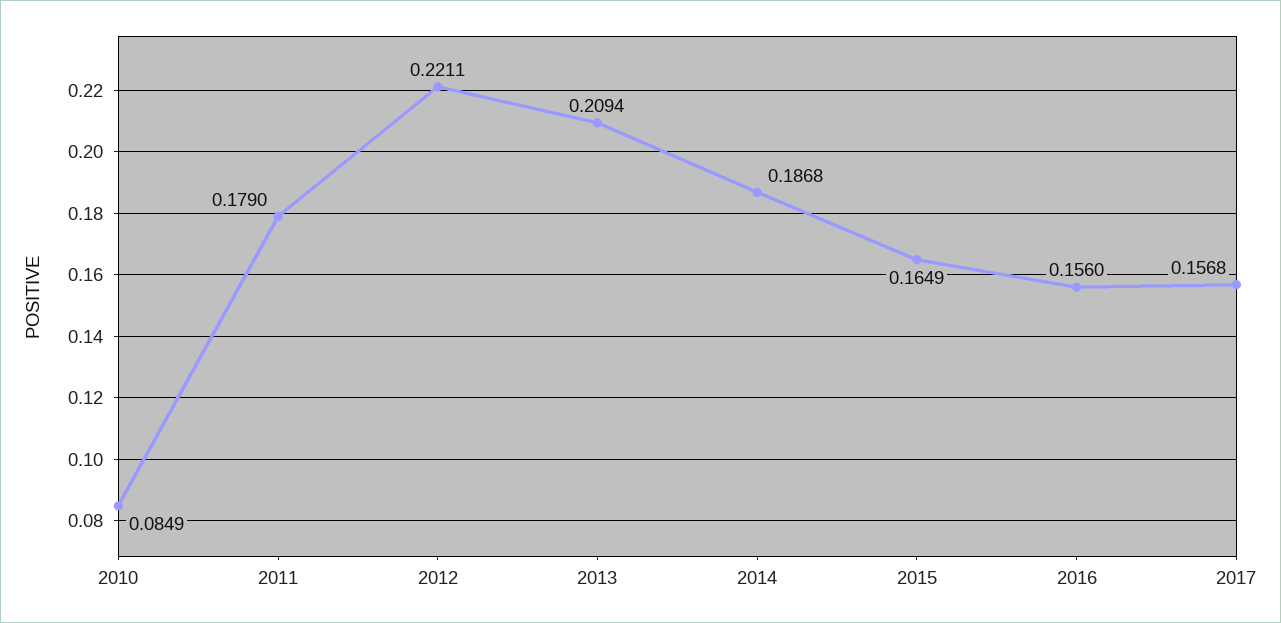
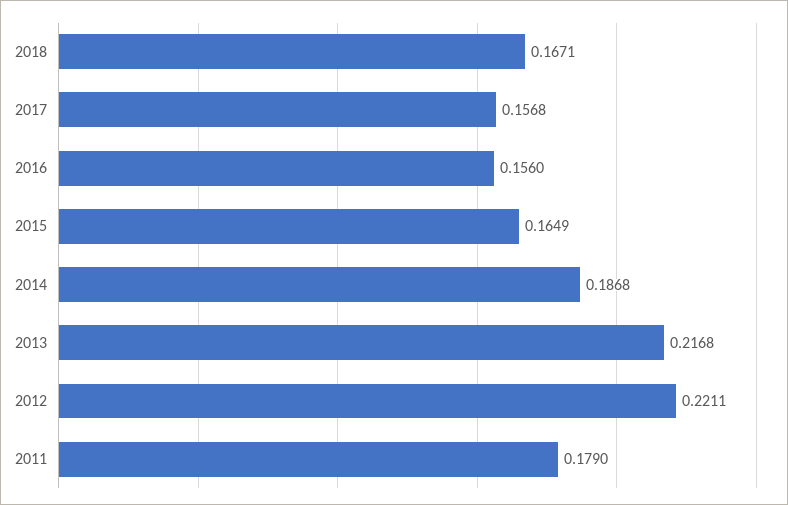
2010: 0.0849 -> none
2013: 0.2094 -> 0.2168
2018: none -> 0.1671

